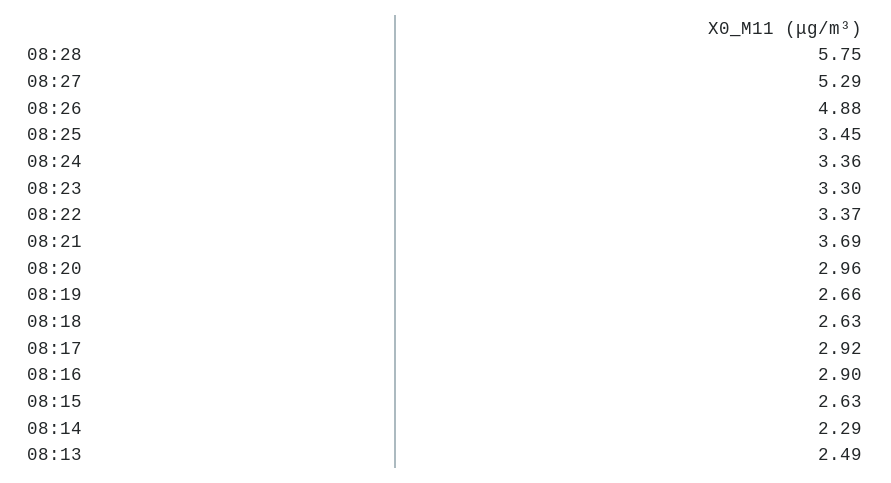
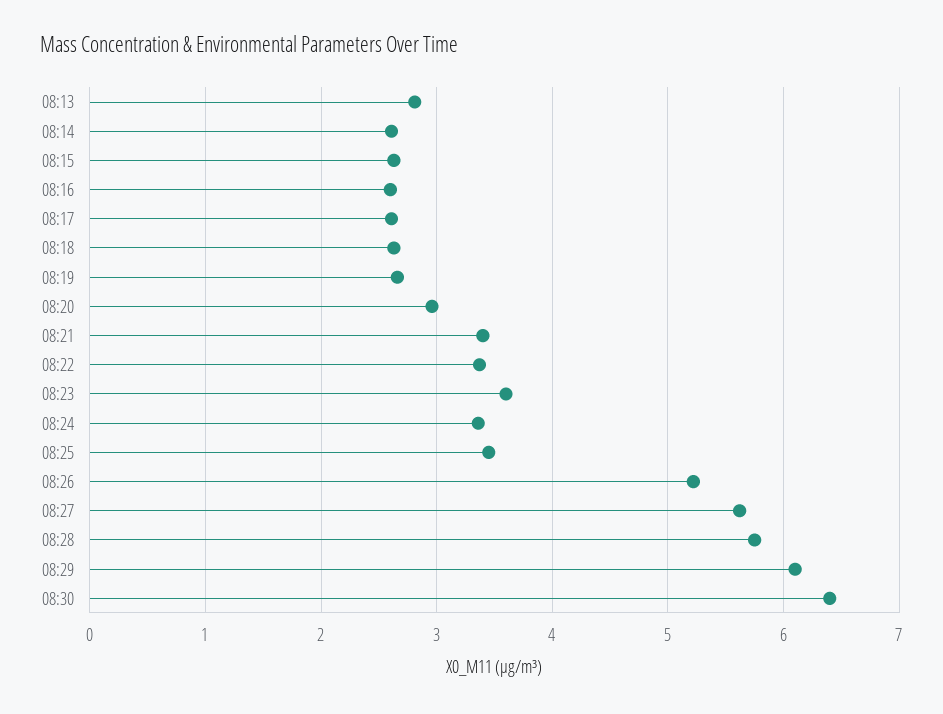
08:27: 5.29 -> 5.6
08:26: 4.88 -> 5.2
08:23: 3.3 -> 3.6
08:21: 3.69 -> 3.4
08:17: 2.92 -> 2.6
08:16: 2.9 -> 2.6
08:14: 2.29 -> 2.6
08:13: 2.49 -> 2.8
08:29: none -> 6.1
08:30: none -> 6.4

